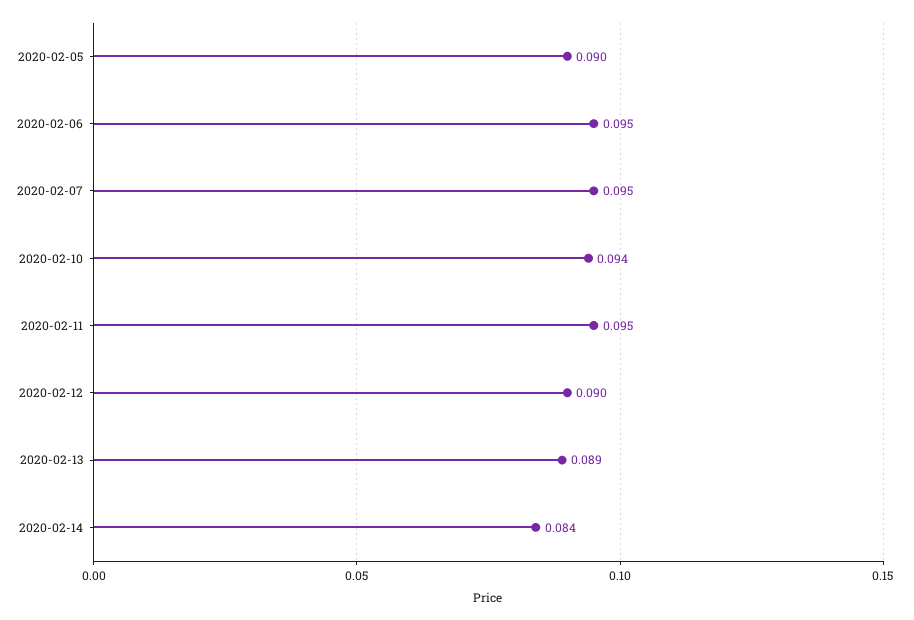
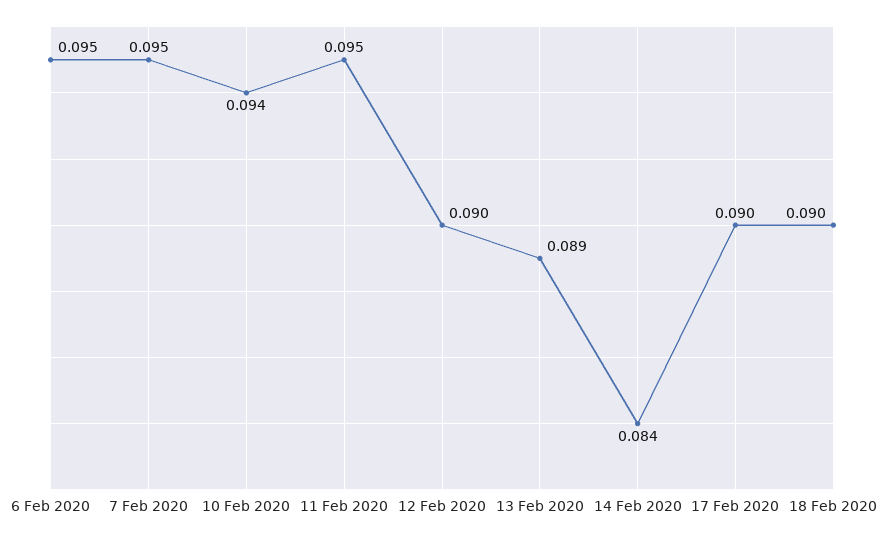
2020-02-05: 0.09 -> none
17 Feb 2020: none -> 0.09
18 Feb 2020: none -> 0.09

